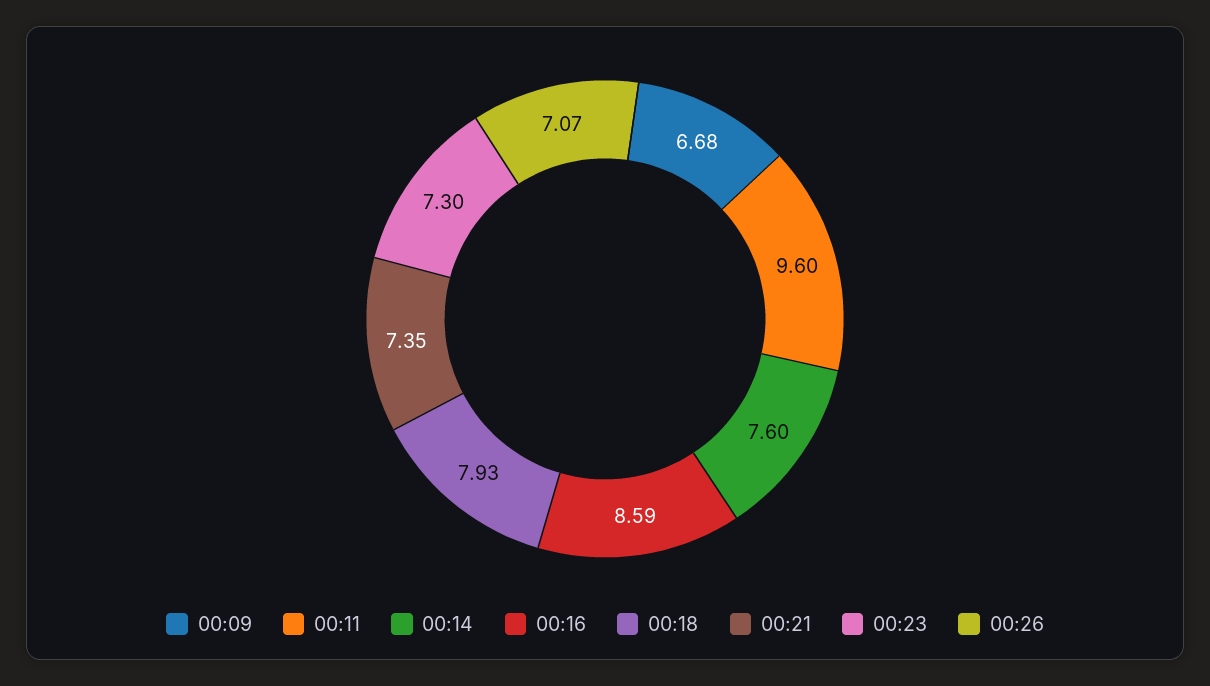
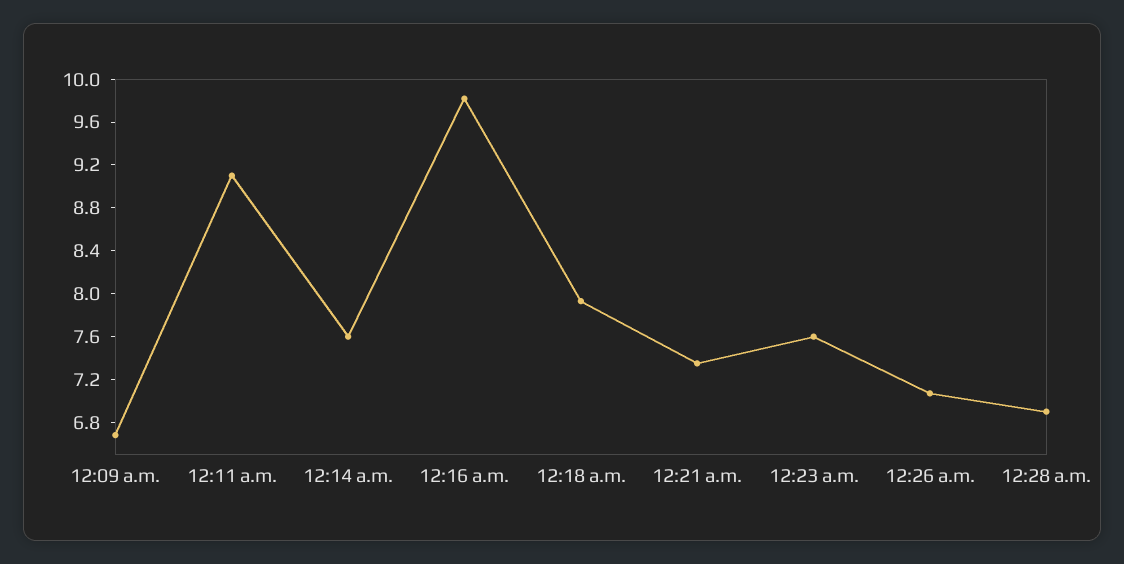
00:11: 9.6 -> 9.1
00:16: 8.59 -> 9.8
00:23: 7.3 -> 7.6
12:28 a.m.: none -> 6.9

